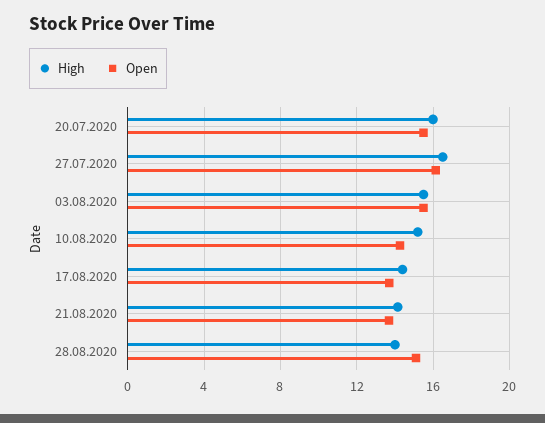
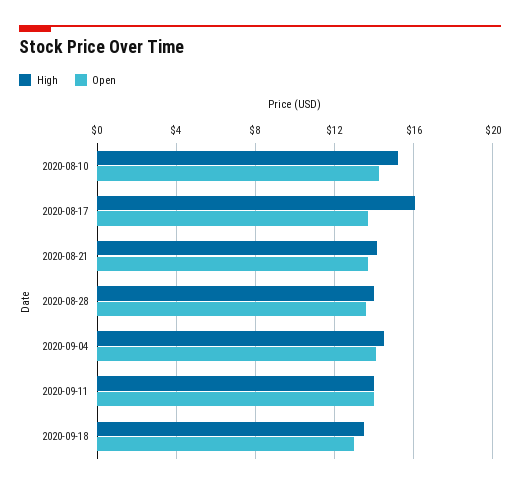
High, 20.07.2020: 16 -> none
Open, 20.07.2020: 15.5 -> none
High, 27.07.2020: 16.5 -> none
Open, 27.07.2020: 16 -> none
High, 03.08.2020: 15.5 -> none
Open, 03.08.2020: 15.5 -> none
High, 17.08.2020: 14.5 -> 16
Open, 28.08.2020: 15 -> 13.5
High, 2020-09-04: none -> 14.5
Open, 2020-09-04: none -> 14
High, 2020-09-11: none -> 14
Open, 2020-09-11: none -> 14
High, 2020-09-18: none -> 13.5
Open, 2020-09-18: none -> 13

